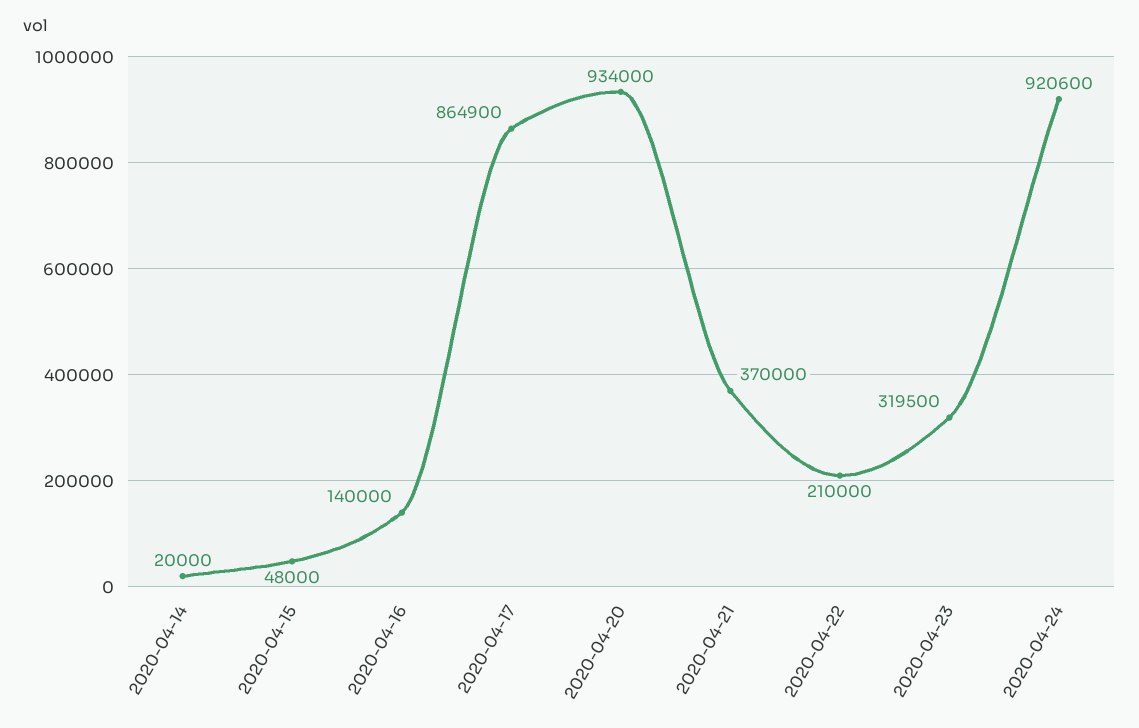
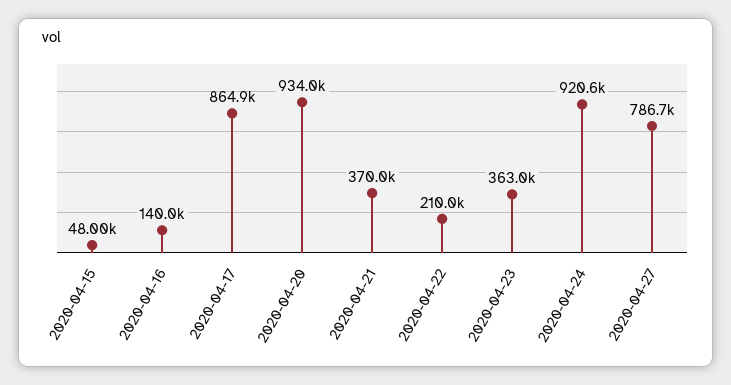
2020-04-14: 20000 -> none
2020-04-23: 319500 -> 363000
2020-04-27: none -> 786700

